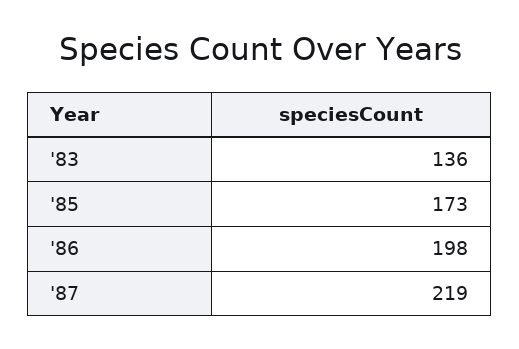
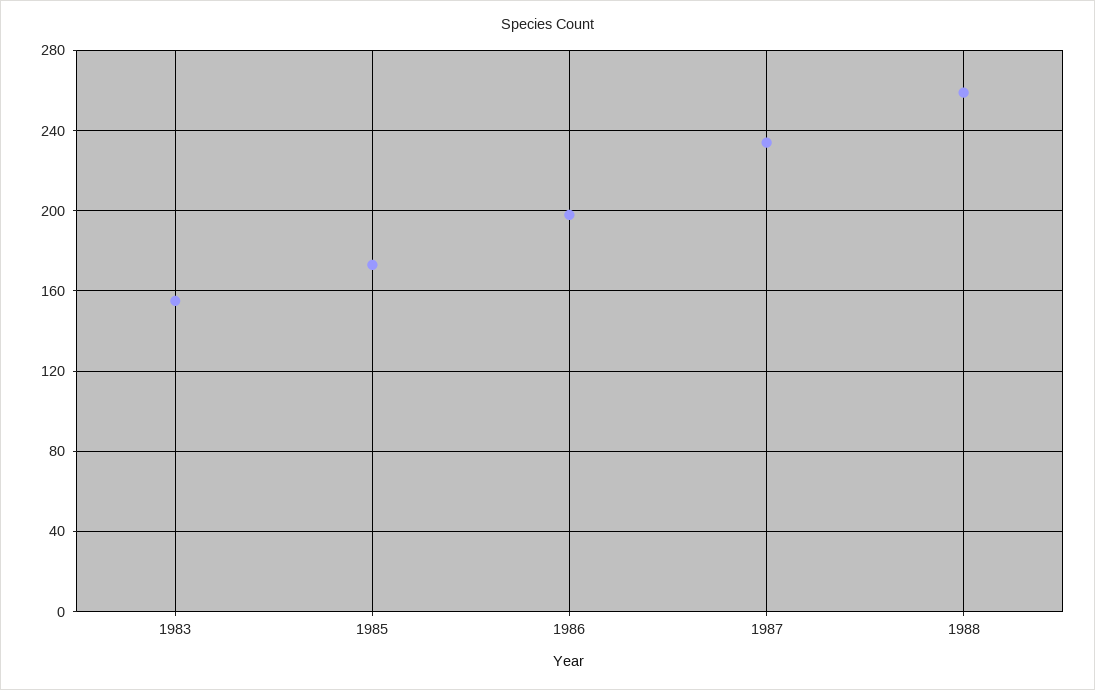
'83: 136 -> 155
'87: 219 -> 235
1988: none -> 260

